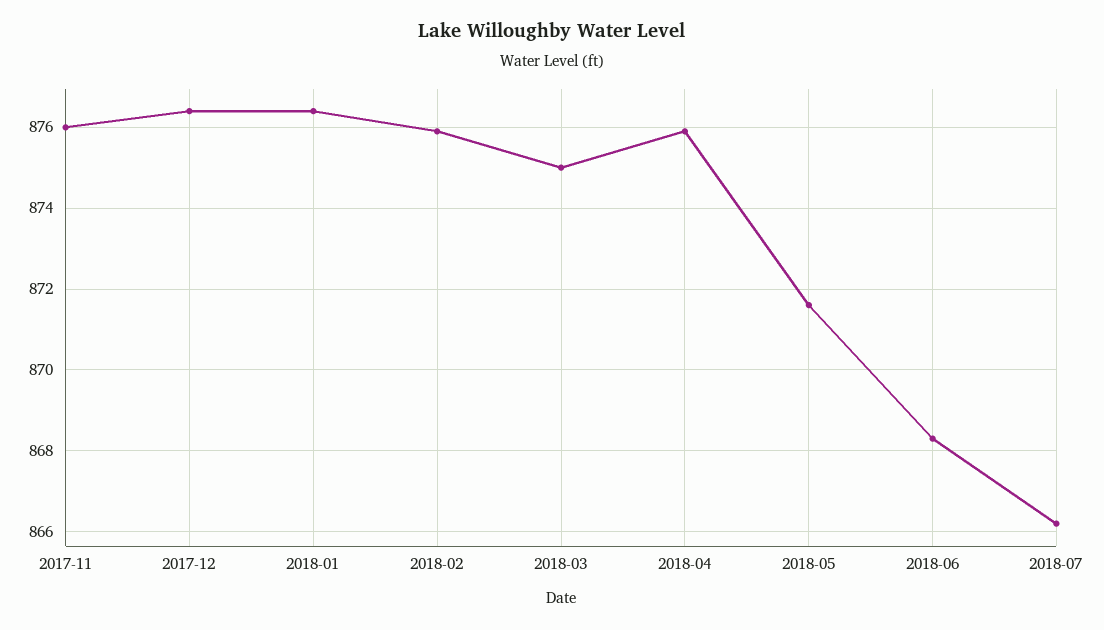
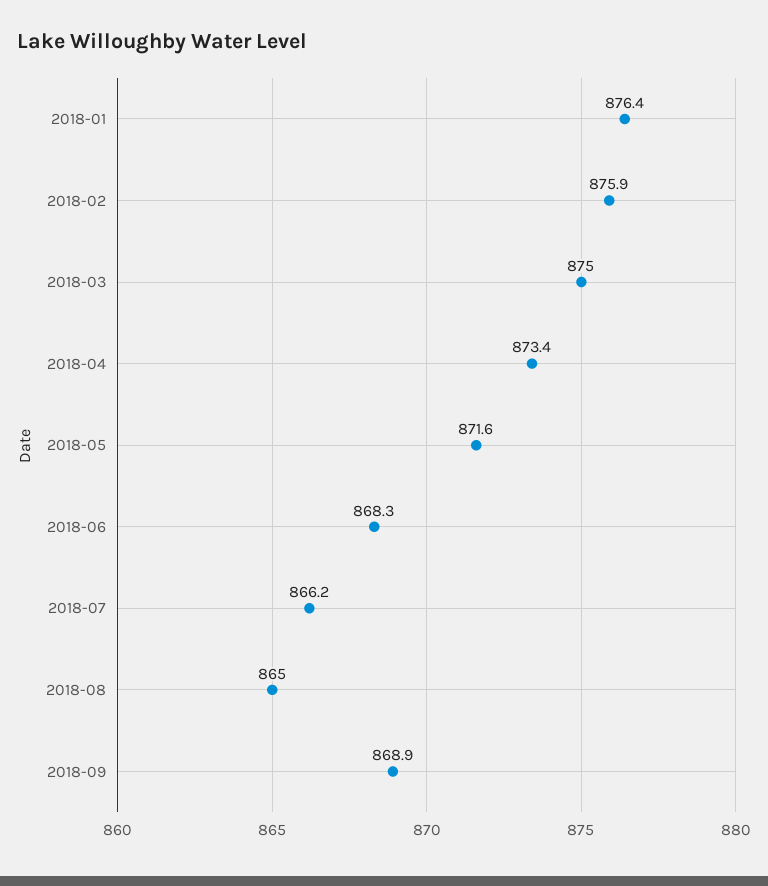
2017-11: 876 -> none
2017-12: 876.5 -> none
2018-04: 876 -> 873.4
2018-08: none -> 865
2018-09: none -> 868.9

